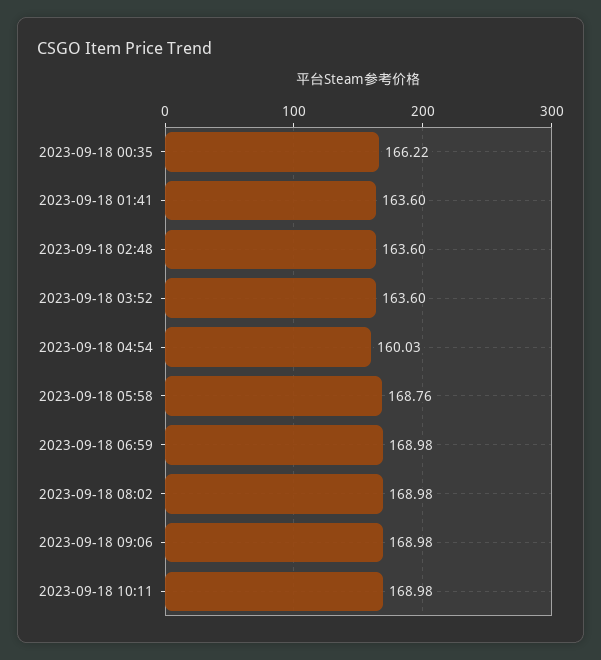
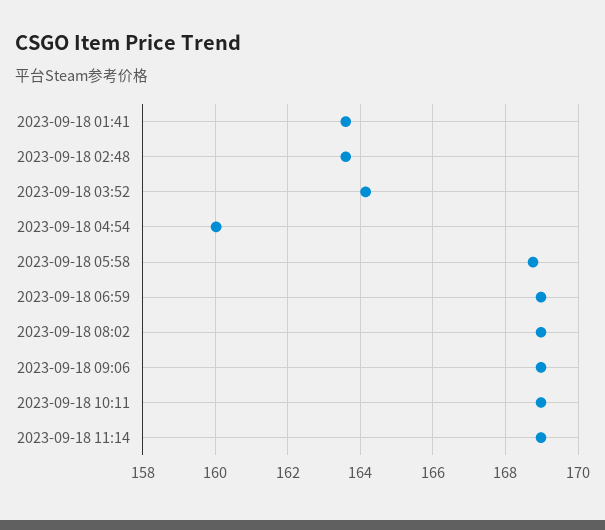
2023-09-18 00:35: 166.22 -> none
2023-09-18 03:52: 163.6 -> 164.2
2023-09-18 11:14: none -> 169

